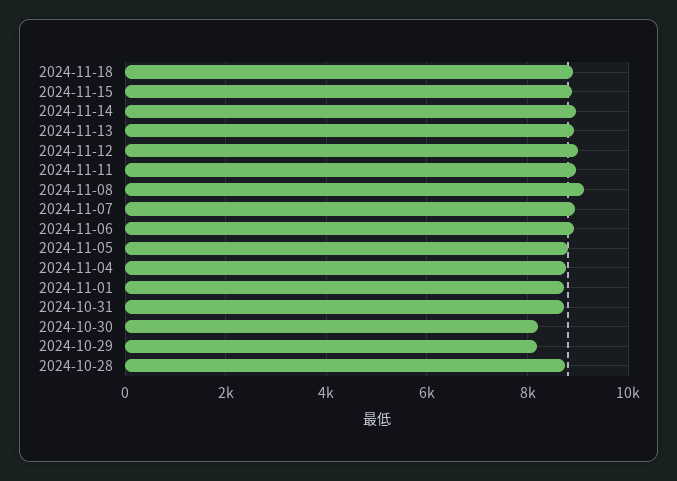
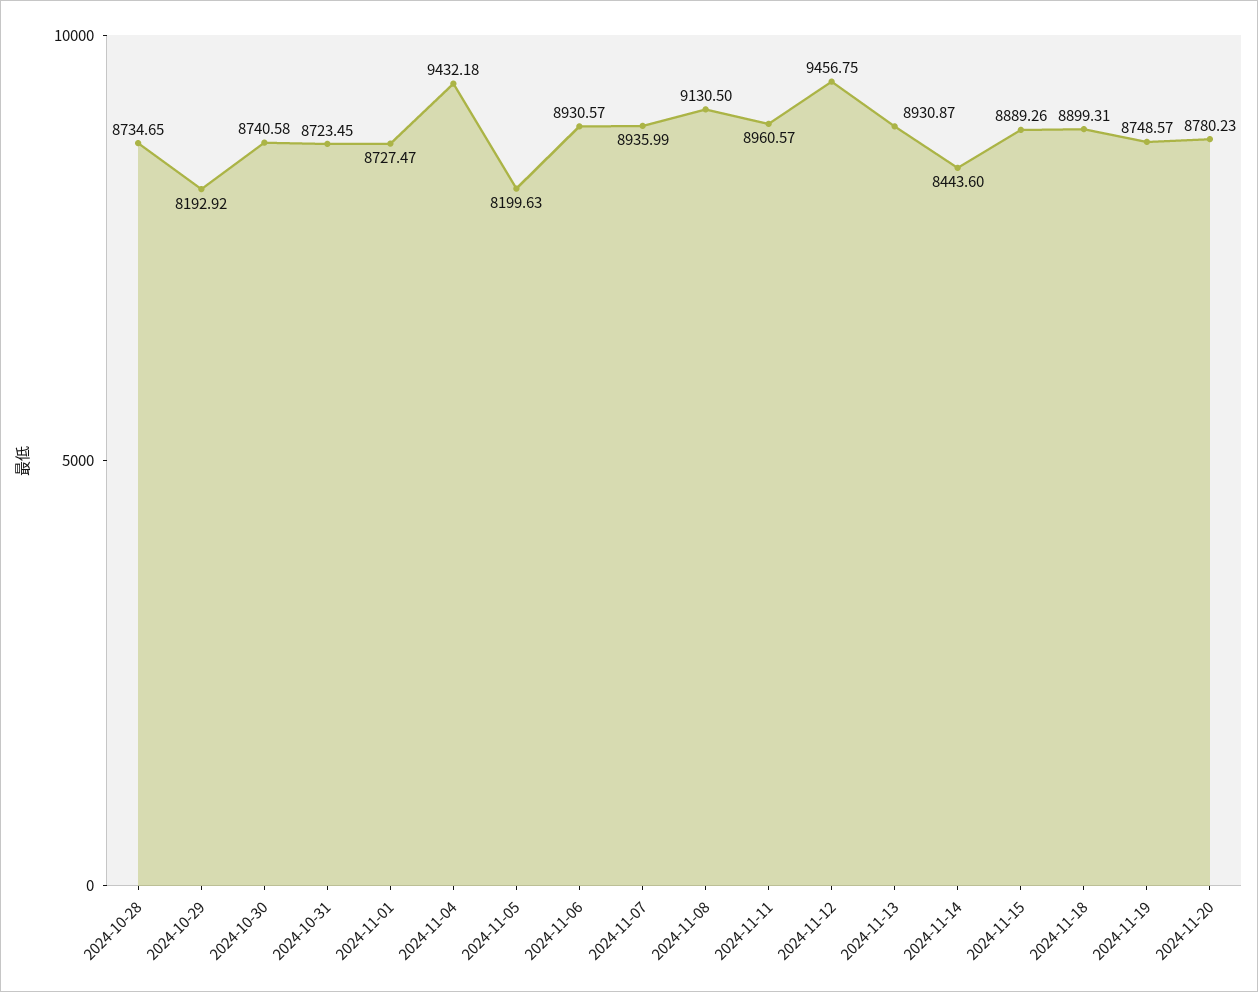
2024-11-14: 9000 -> 8443.6
2024-11-12: 9000 -> 9456.75
2024-11-05: 8800 -> 8199.63
2024-11-04: 8800 -> 9432.18
2024-10-30: 8200 -> 8740.58
2024-11-19: none -> 8748.57
2024-11-20: none -> 8780.23

